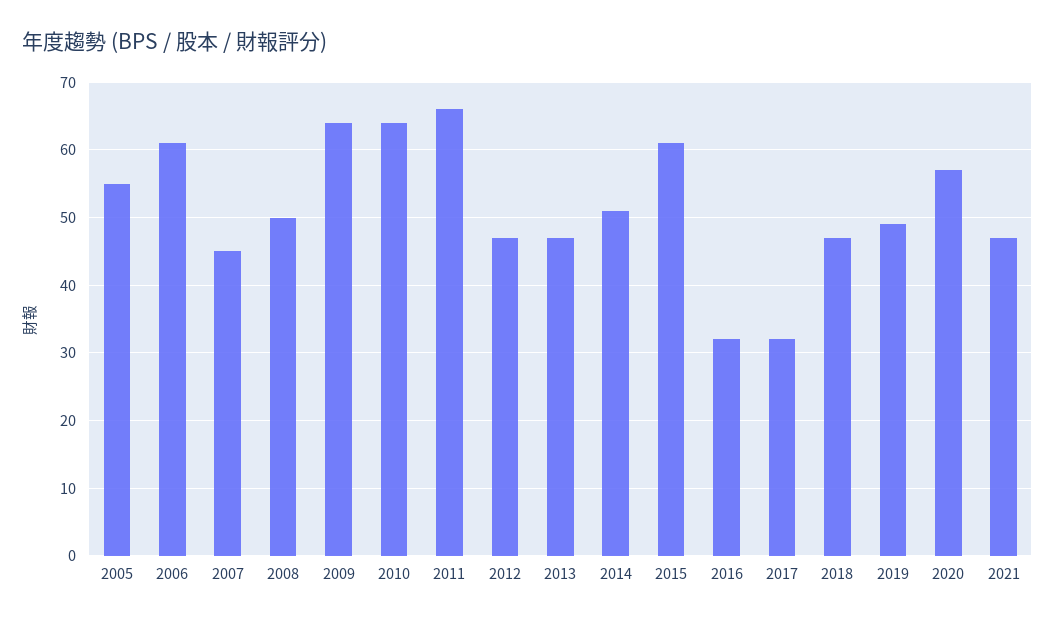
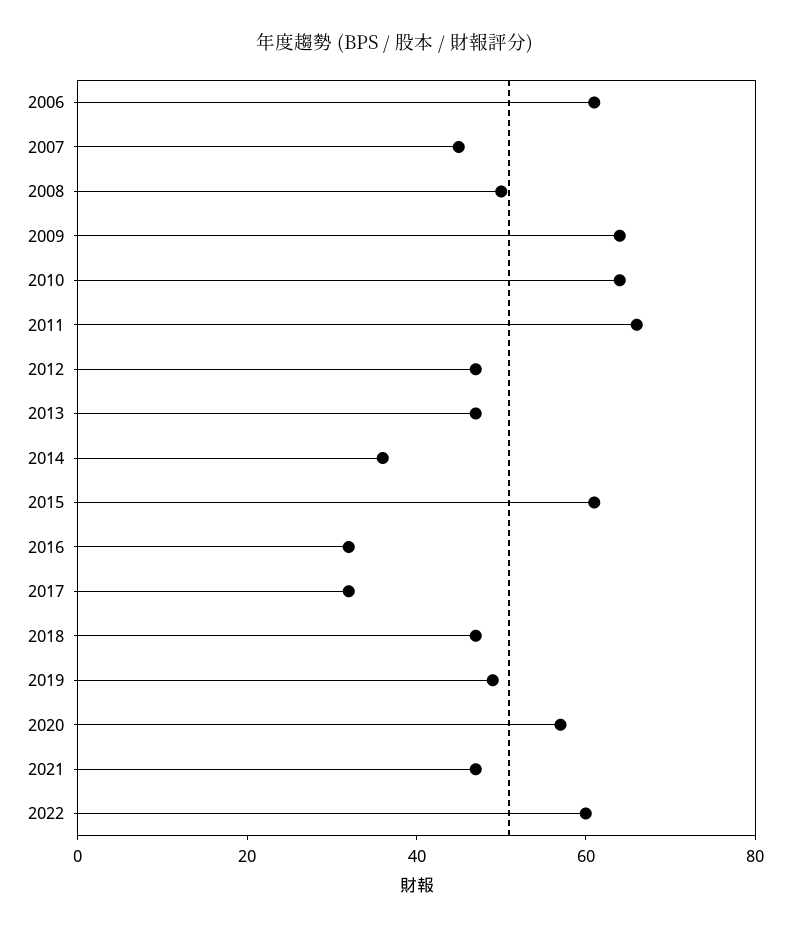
2005: 55 -> none
2014: 51 -> 35
2022: none -> 60

